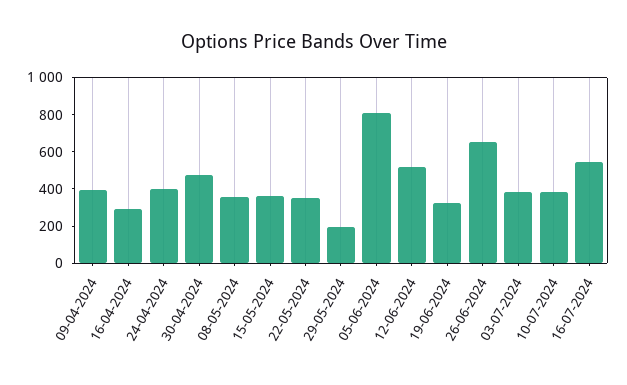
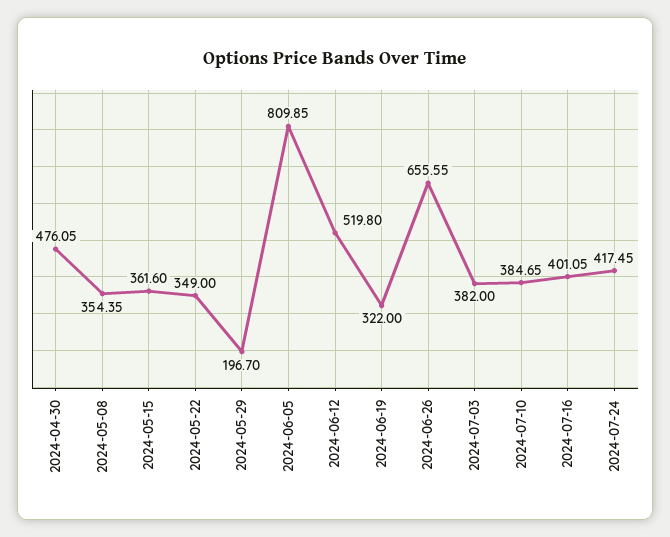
09-04-2024: 400 -> none
16-04-2024: 300 -> none
24-04-2024: 400 -> none
16-07-2024: 550 -> 401.05
2024-07-24: none -> 417.45

